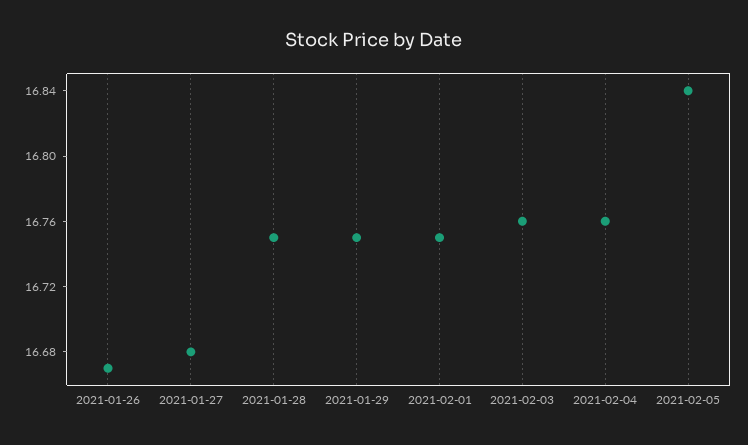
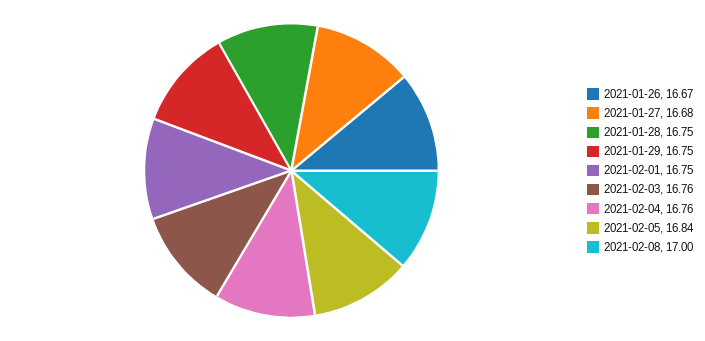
2021-02-08: none -> 17

